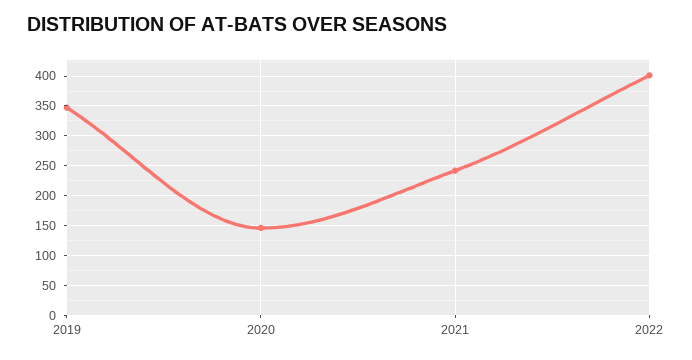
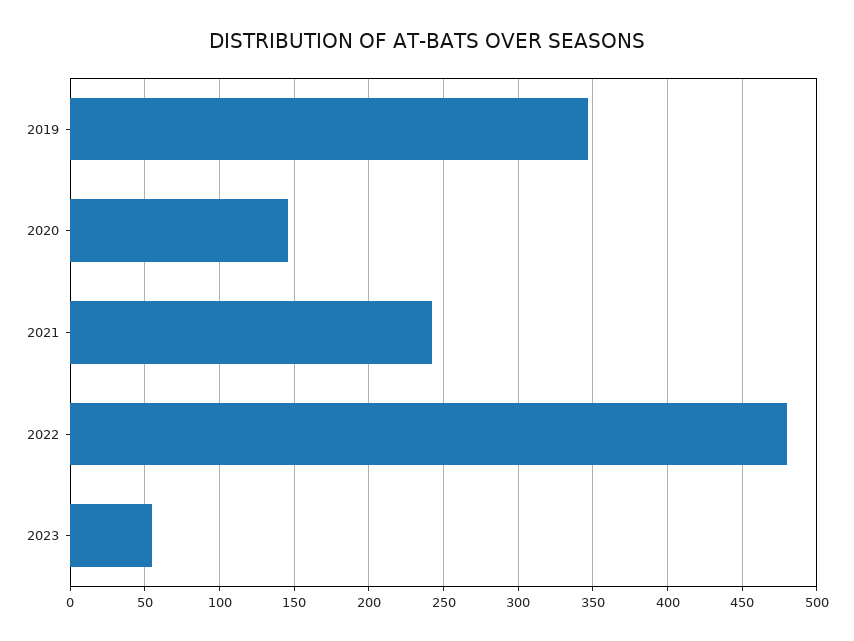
2022: 400 -> 480
2023: none -> 55

